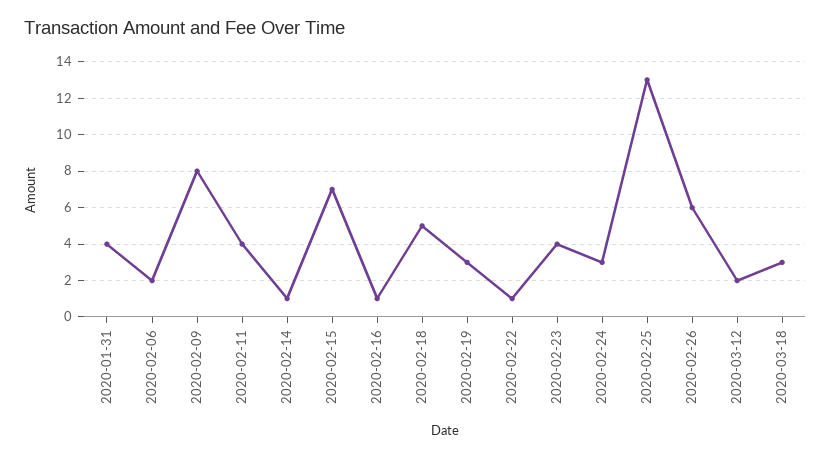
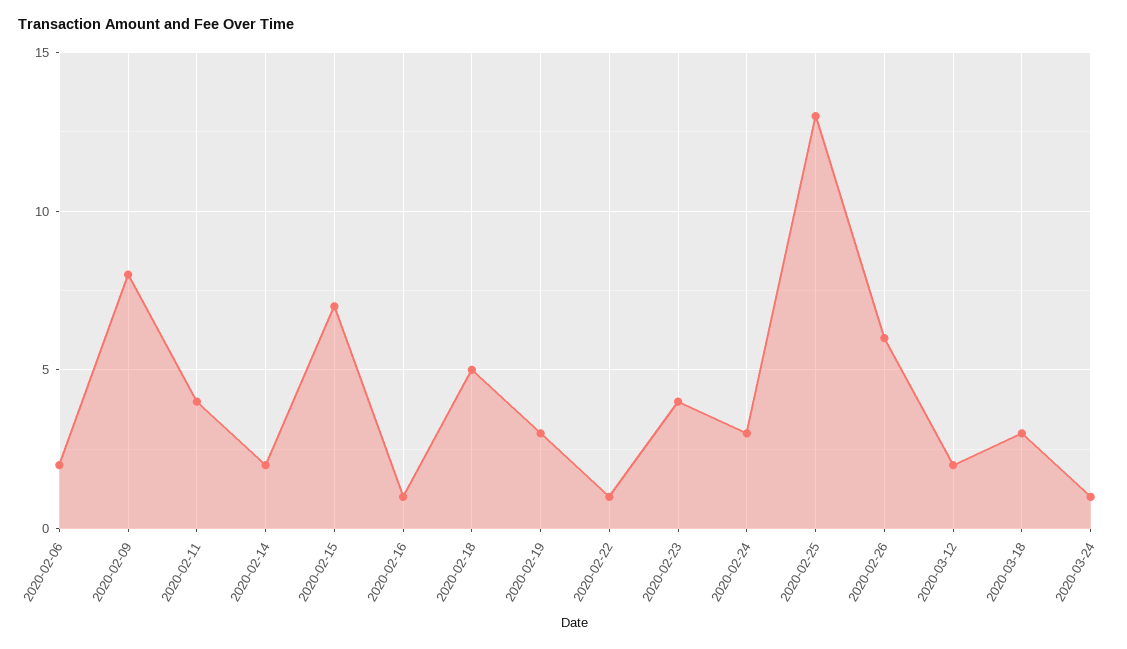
2020-01-31: 4 -> none
2020-02-14: 1 -> 2
2020-03-24: none -> 1

